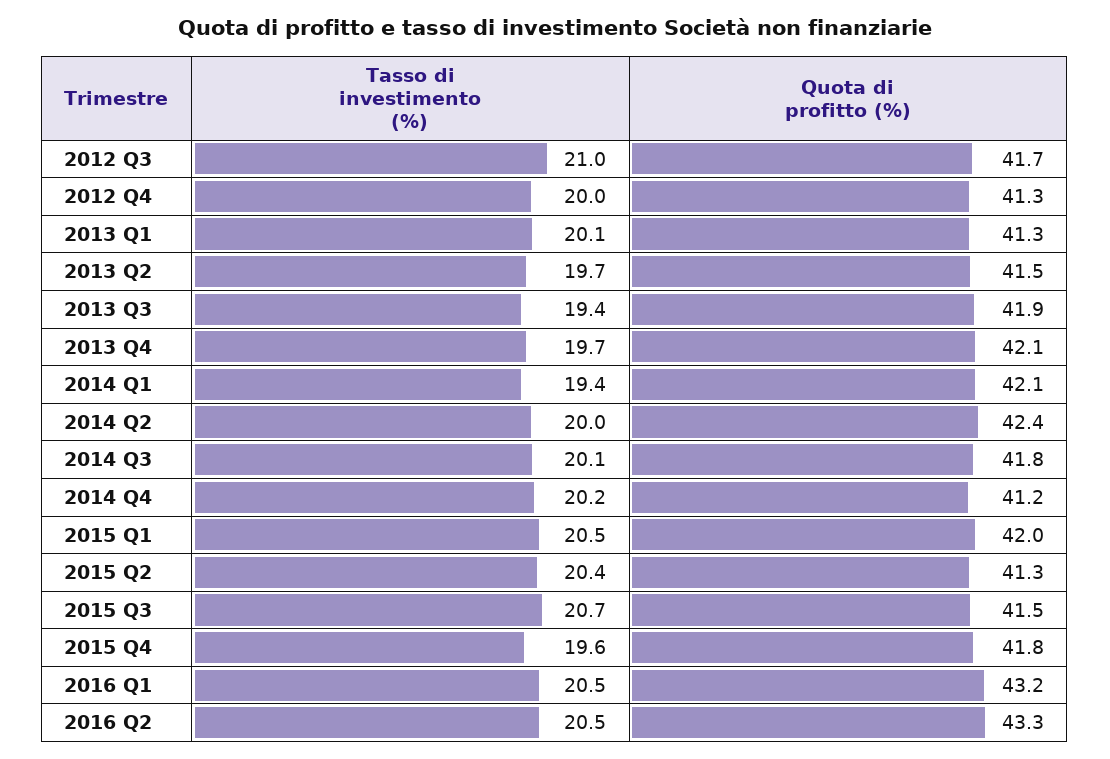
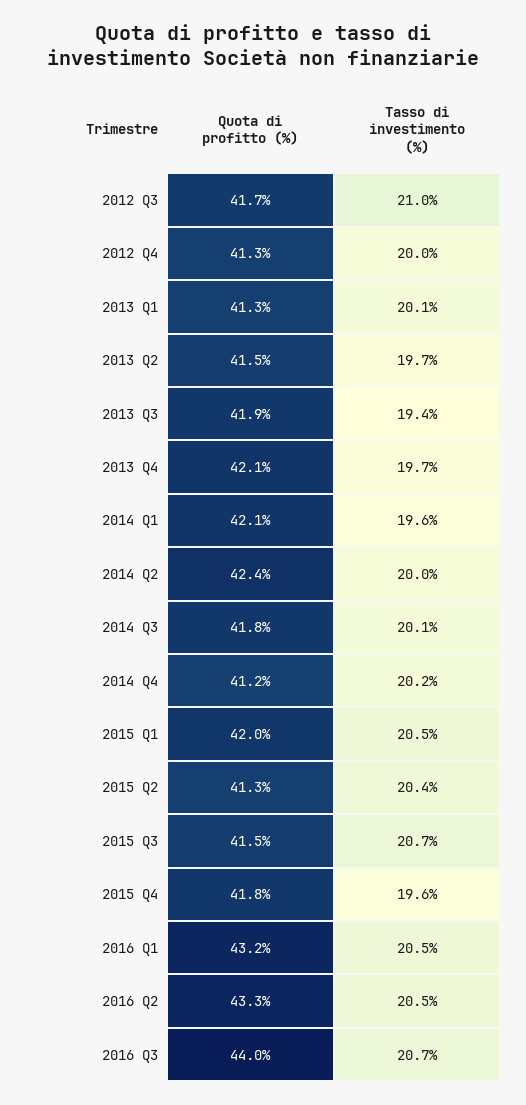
Tasso di investimento (%), 2014 Q1: 19.4 -> 19.6
Quota di profitto (%), 2016 Q3: none -> 44
Tasso di investimento (%), 2016 Q3: none -> 20.7

